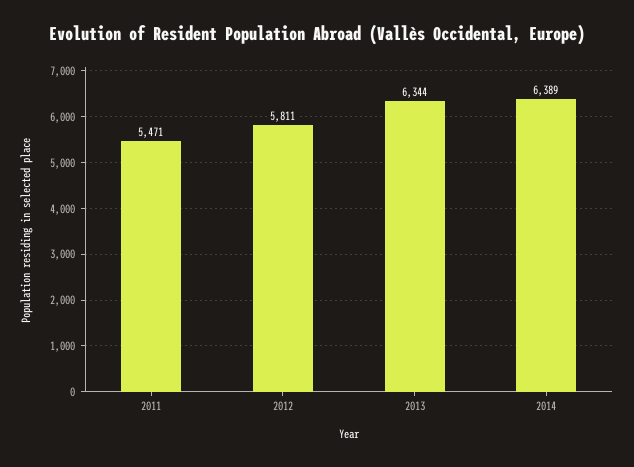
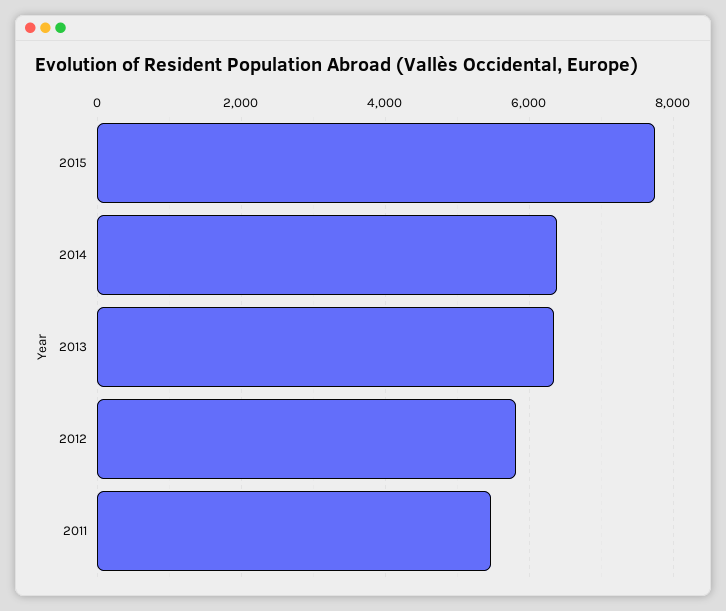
2015: none -> 7800

